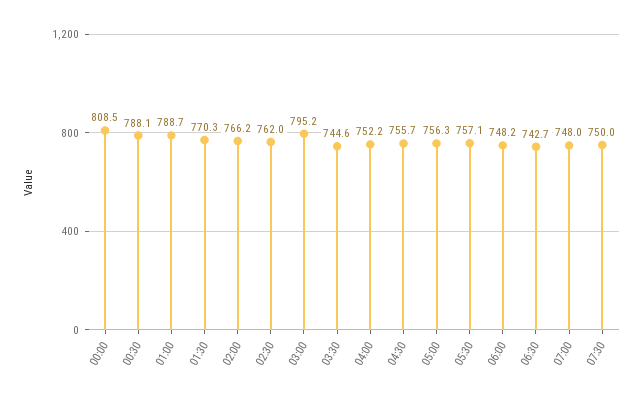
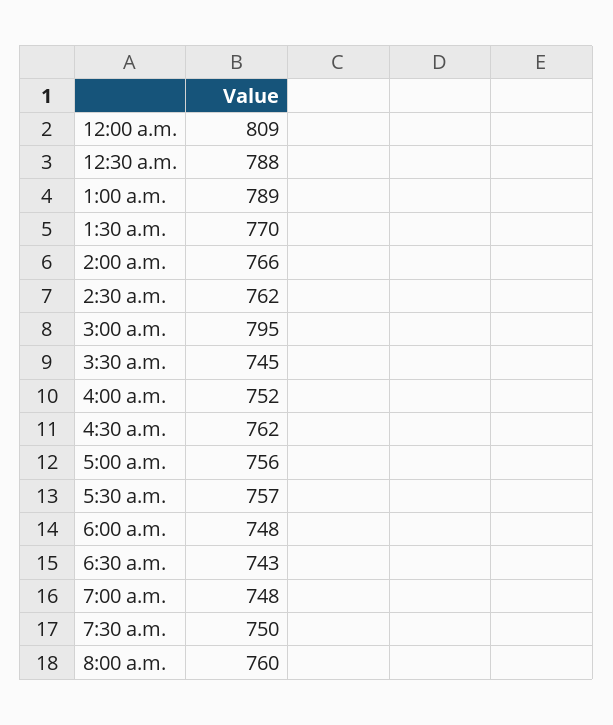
04:30: 755.7 -> 762
8:00 a.m.: none -> 760

